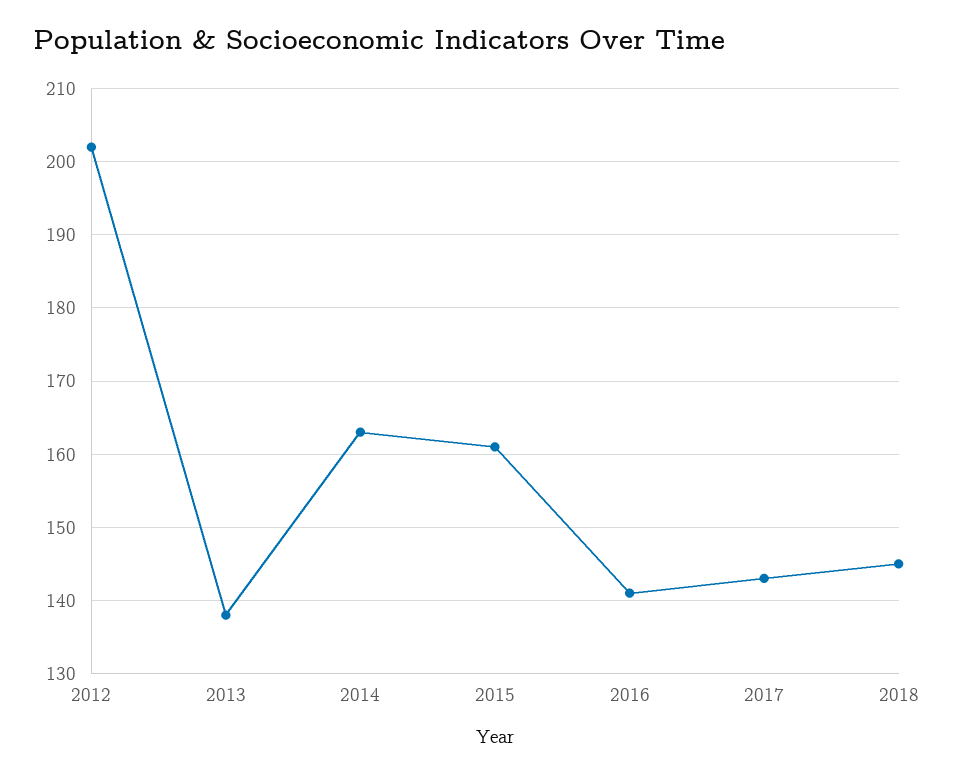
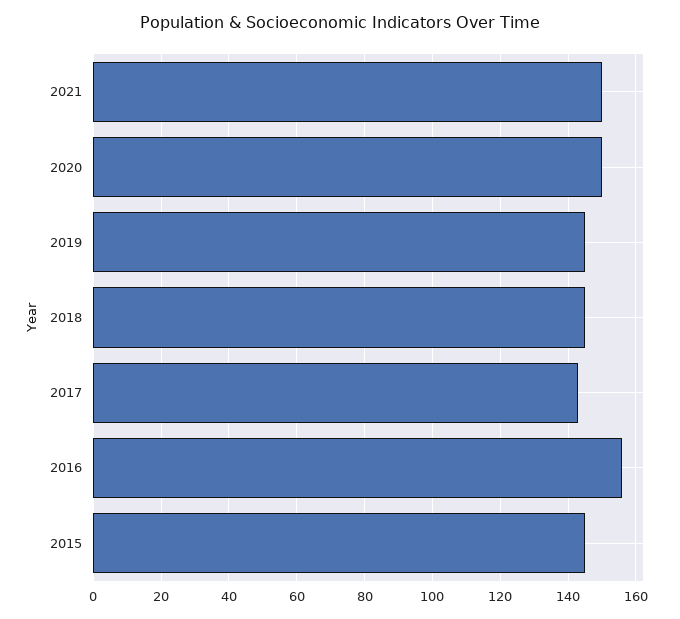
2012: 202 -> none
2013: 138 -> none
2014: 163 -> none
2015: 161 -> 145
2016: 141 -> 155
2021: none -> 150
2020: none -> 150
2019: none -> 145

